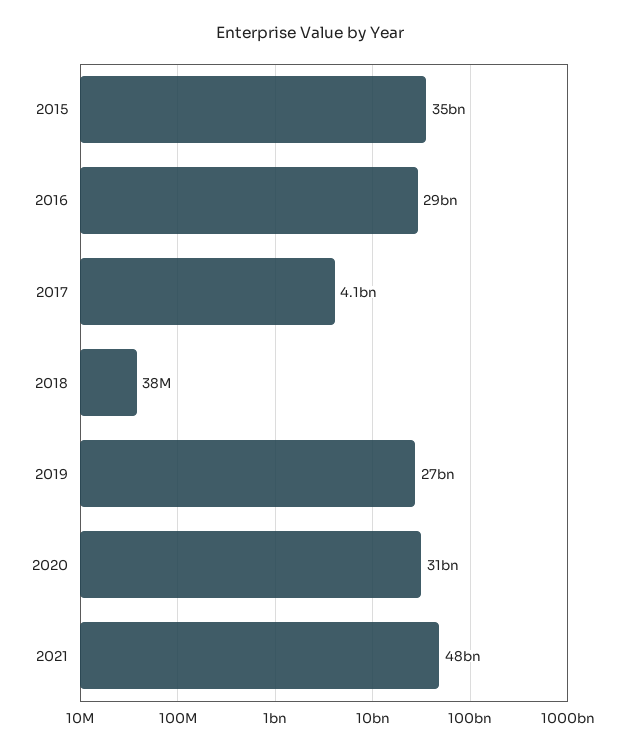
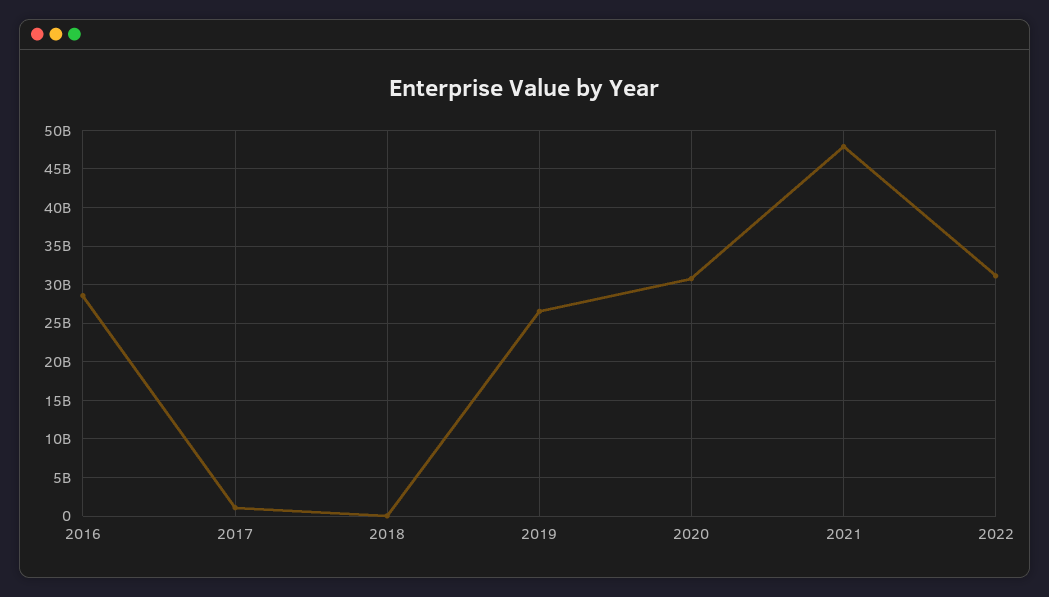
2015: 35000000000 -> none
2017: 4100000000 -> 1000000000
2022: none -> 31000000000

